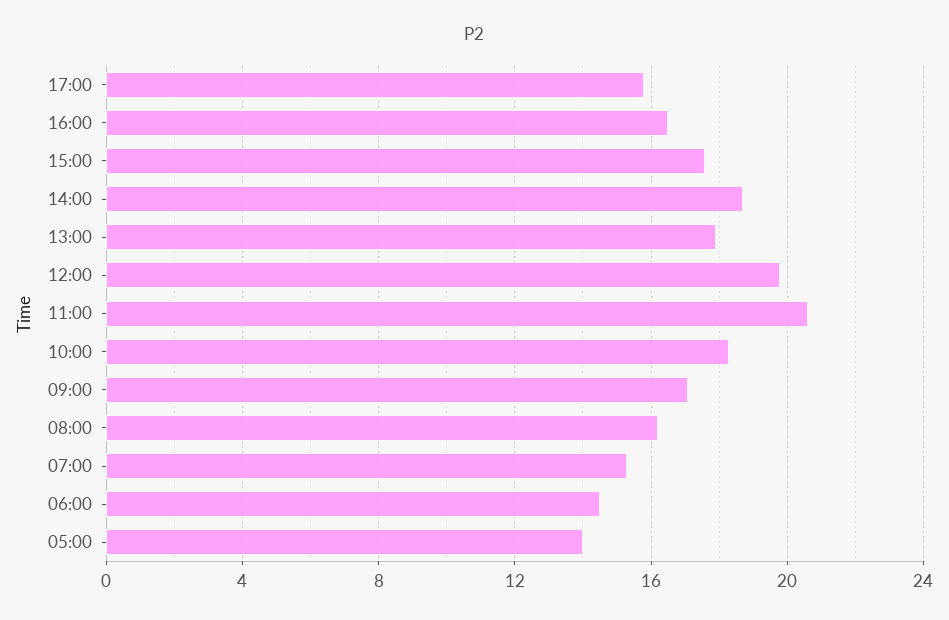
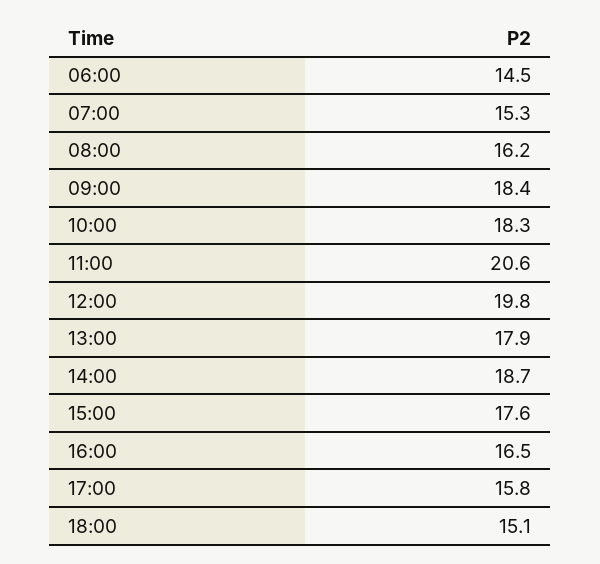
09:00: 17 -> 18.4
05:00: 14 -> none
18:00: none -> 15.1

